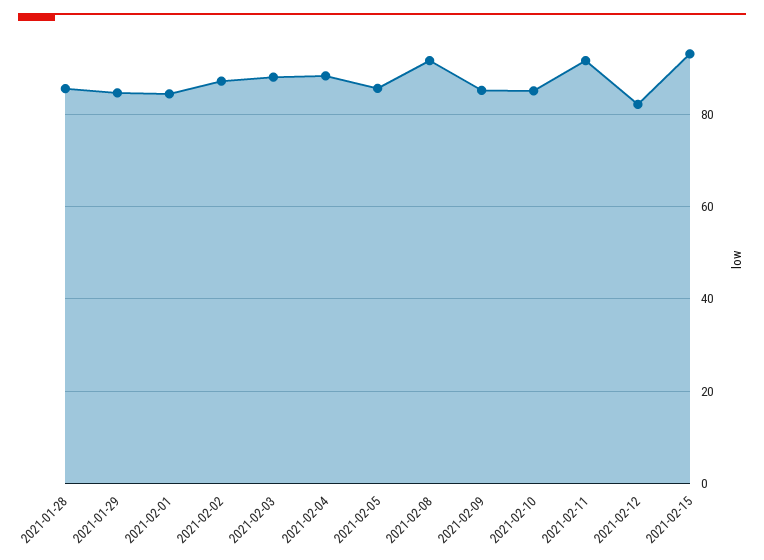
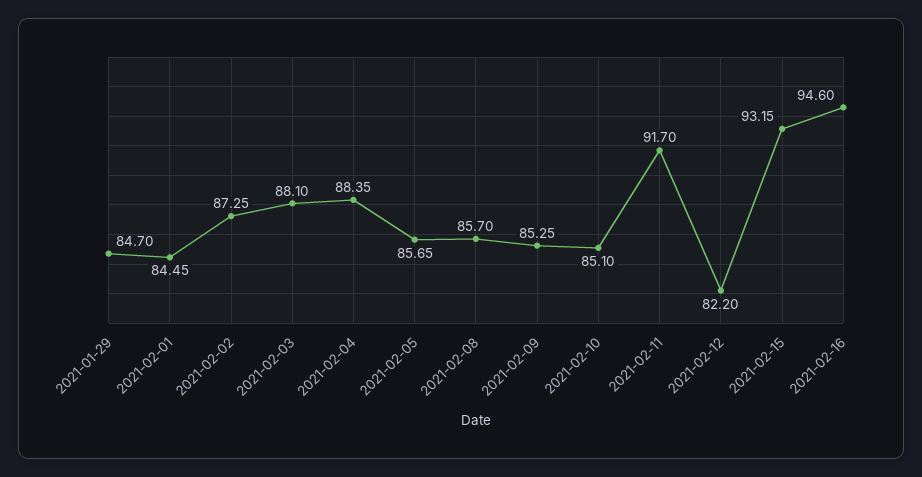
2021-01-28: 86 -> none
2021-02-08: 92 -> 85.7
2021-02-16: none -> 94.6

